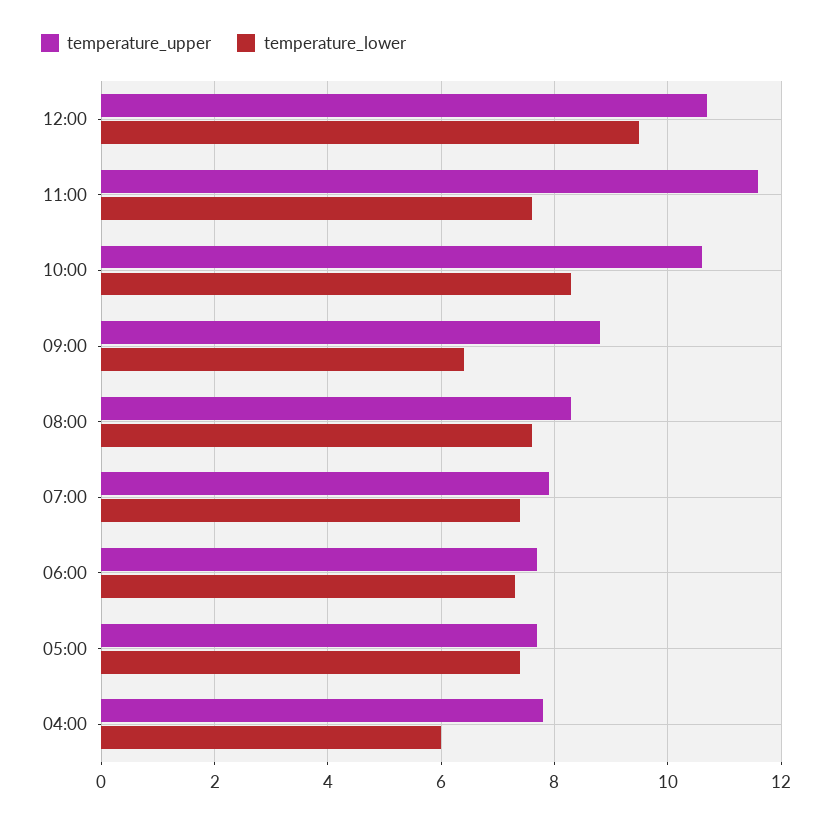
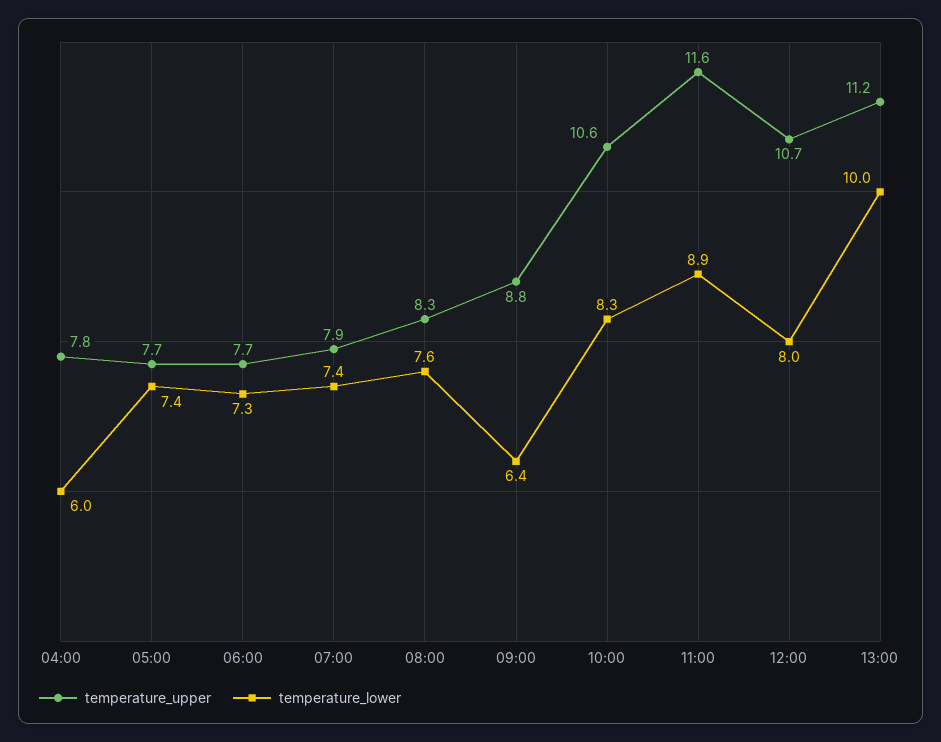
temperature_lower, 12:00: 9.5 -> 8
temperature_lower, 11:00: 7.5 -> 8.9
temperature_upper, 13:00: none -> 11.2
temperature_lower, 13:00: none -> 10

